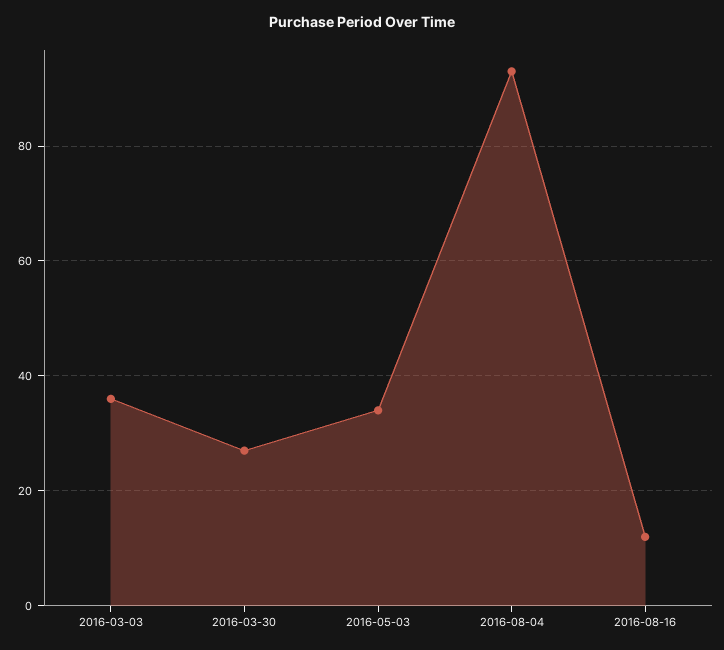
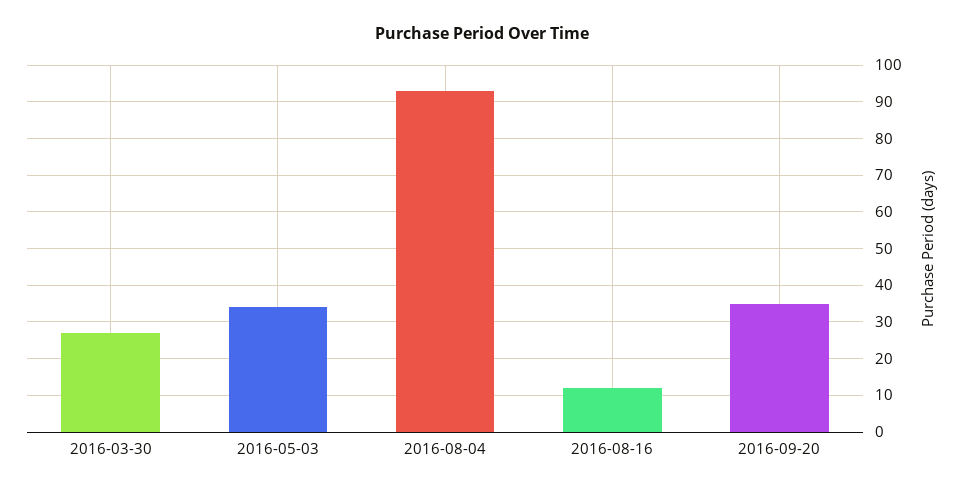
2016-03-03: 35 -> none
2016-09-20: none -> 35

